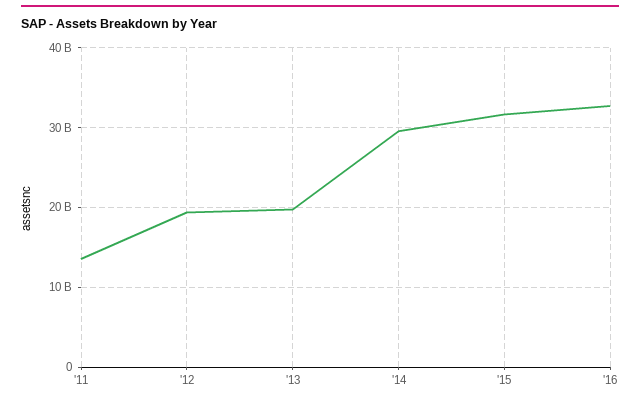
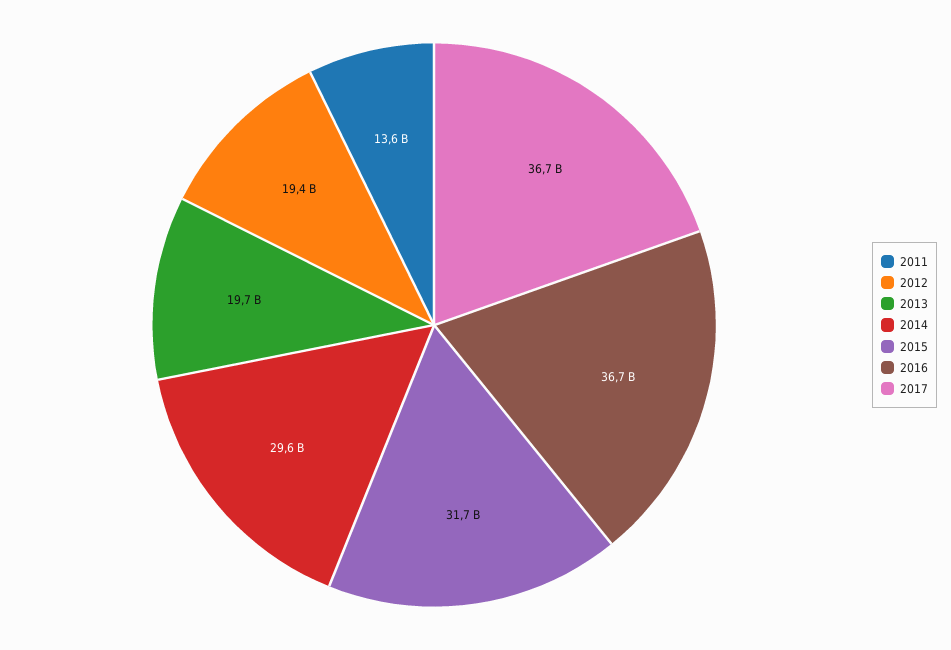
'16: 33000000000 -> 36700000000
2017: none -> 36700000000

